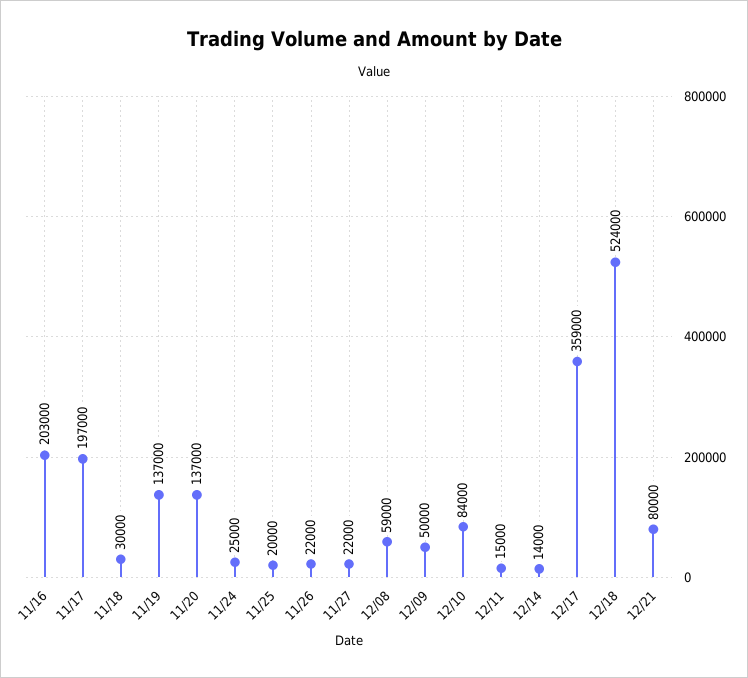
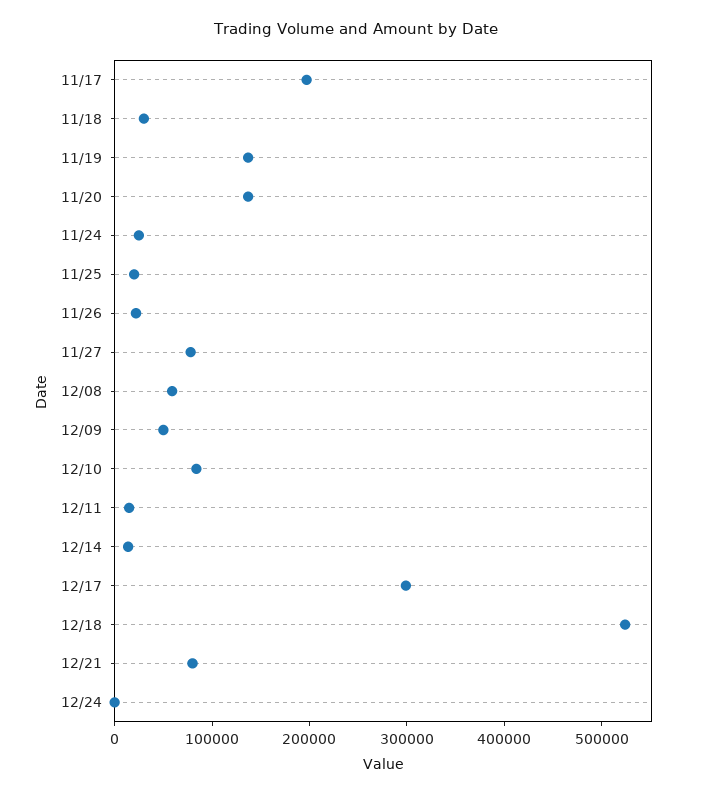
11/16: 203000 -> none
11/27: 22000 -> 80000
12/17: 359000 -> 300000
12/24: none -> 0

